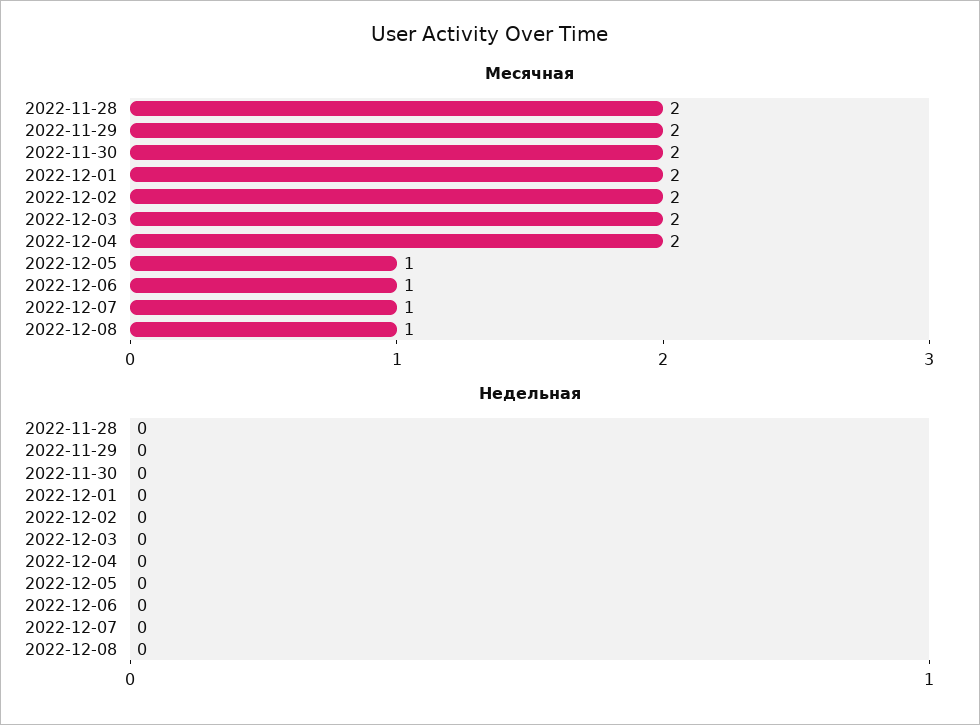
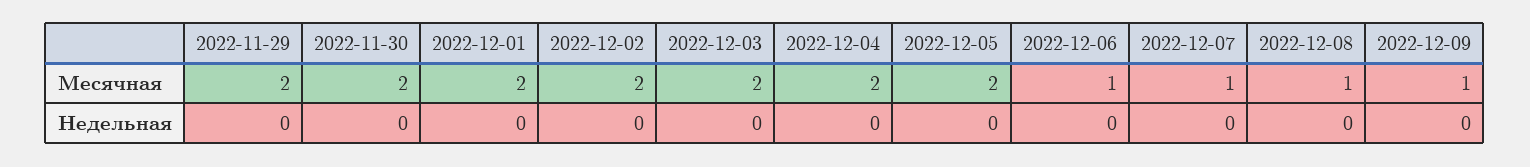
Месячная, 2022-11-28: 2 -> none
Месячная, 2022-12-05: 1 -> 2
Недельная, 2022-11-28: 0 -> none
Месячная, 2022-12-09: none -> 1
Недельная, 2022-12-09: none -> 0

